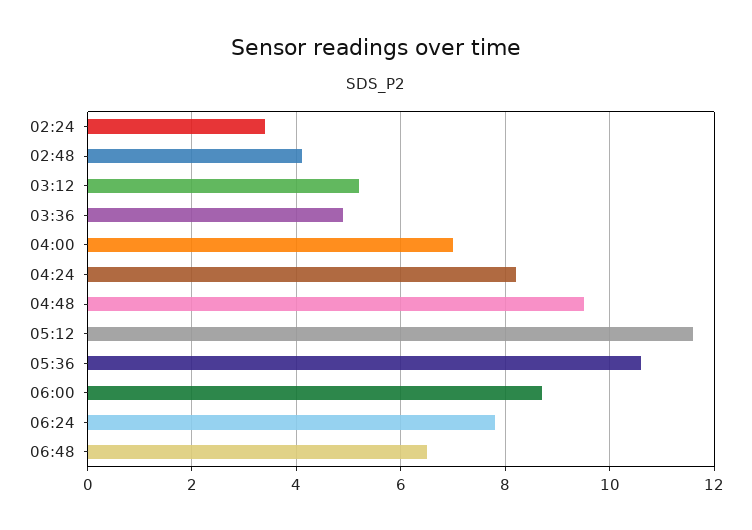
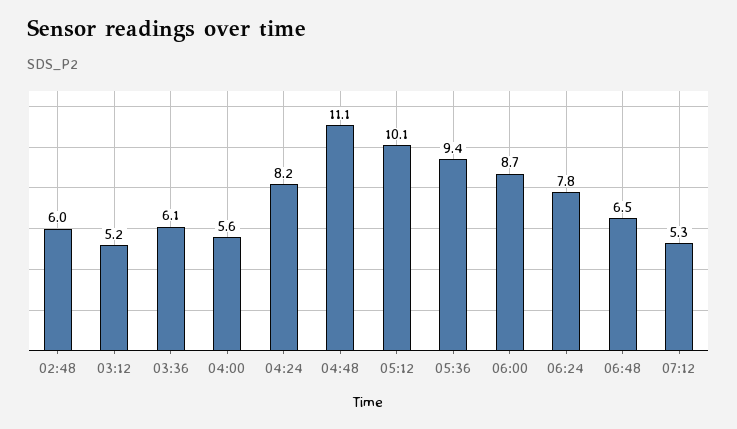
02:24: 3.5 -> none
02:48: 4 -> 6
03:36: 5 -> 6.1
04:00: 7 -> 5.6
04:48: 9.5 -> 11.1
05:12: 11.5 -> 10.1
05:36: 10.5 -> 9.4
07:12: none -> 5.3

